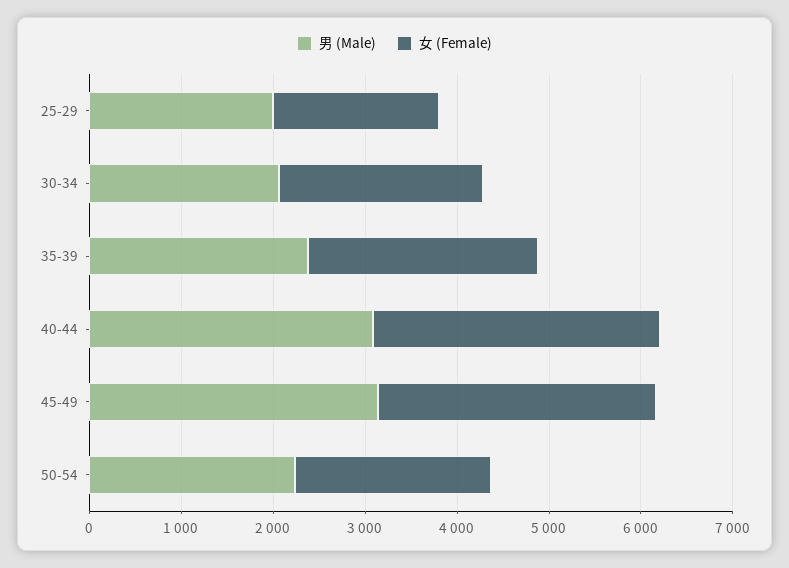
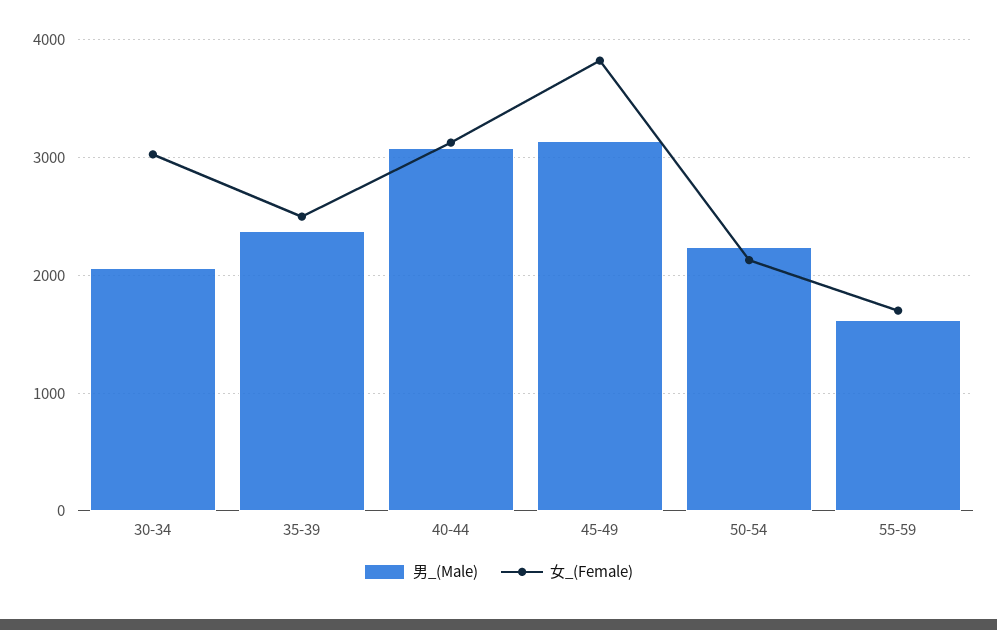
男 (Male), 25-29: 2000 -> none
女 (Female), 25-29: 1800 -> none
女 (Female), 30-34: 2200 -> 3000
女 (Female), 45-49: 3000 -> 3800
男 (Male), 55-59: none -> 1600
女 (Female), 55-59: none -> 1700

